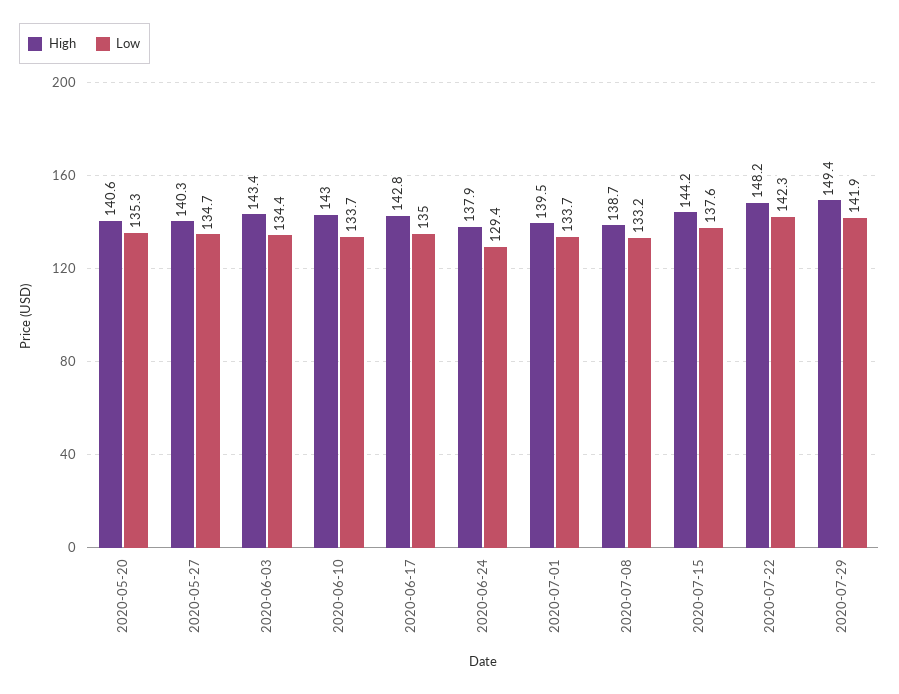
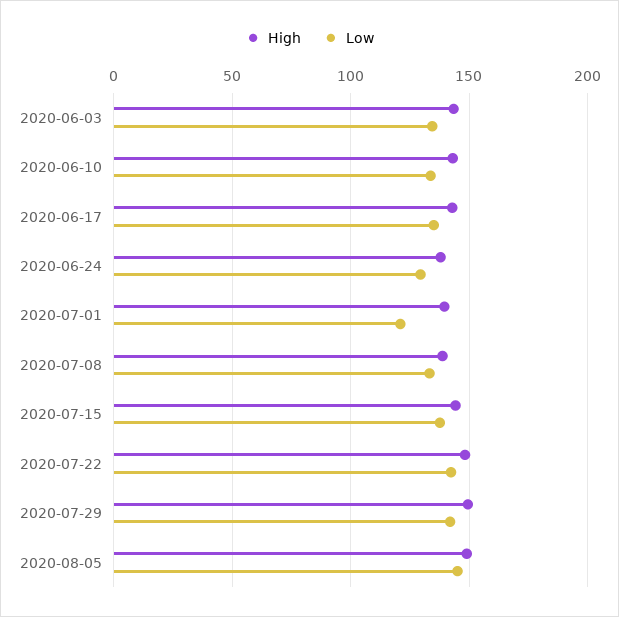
High, 2020-05-20: 140.6 -> none
Low, 2020-05-20: 135.3 -> none
High, 2020-05-27: 140.3 -> none
Low, 2020-05-27: 134.7 -> none
Low, 2020-07-01: 133.7 -> 120
High, 2020-08-05: none -> 150
Low, 2020-08-05: none -> 145

